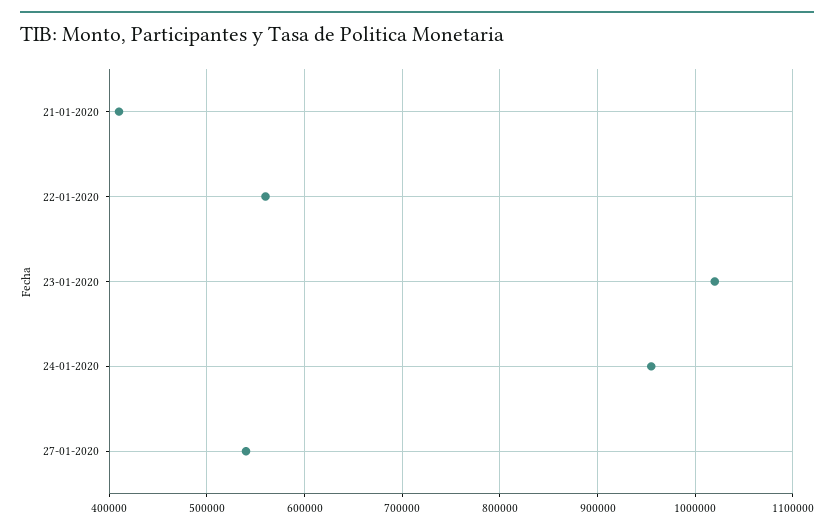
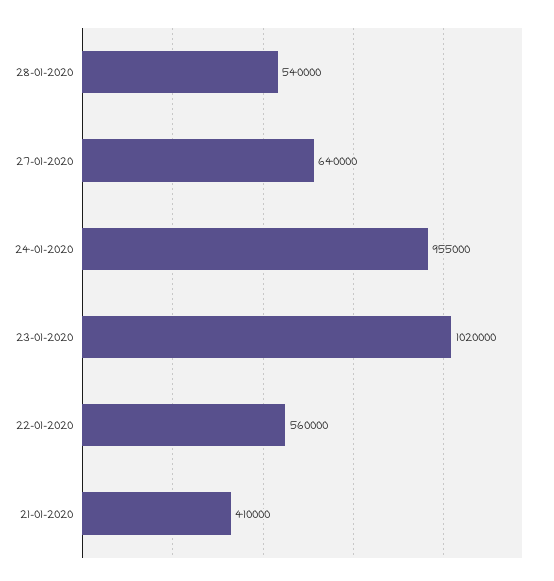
27-01-2020: 540000 -> 640000
28-01-2020: none -> 540000

